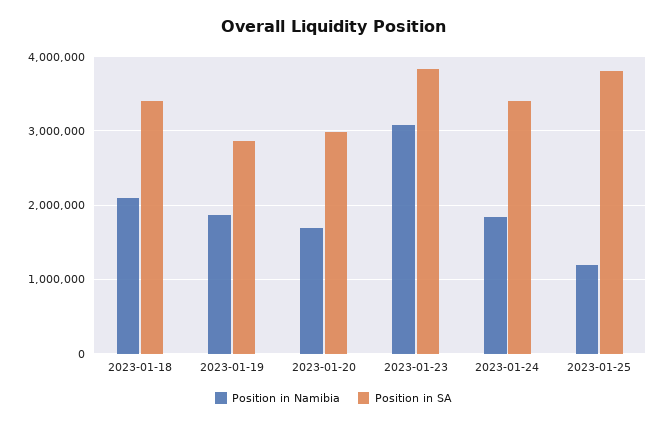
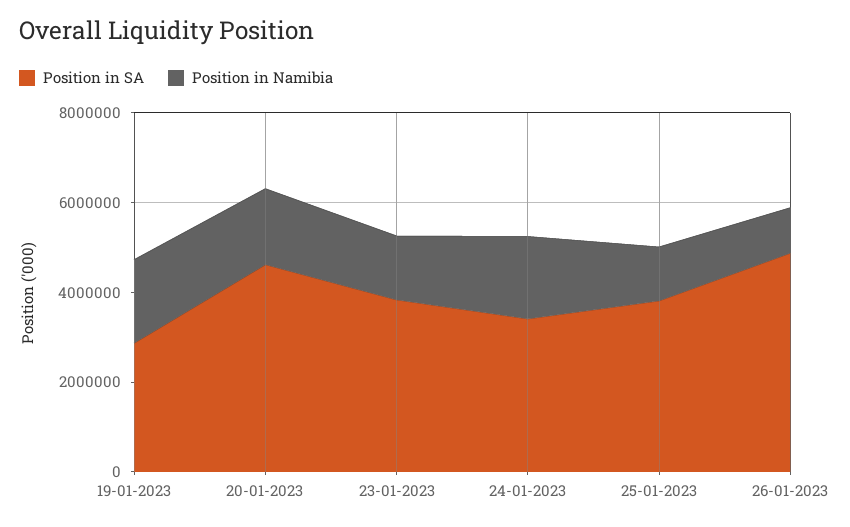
Position in Namibia, 2023-01-18: 2100000 -> none
Position in SA, 2023-01-18: 3400000 -> none
Position in SA, 2023-01-20: 3000000 -> 4500000
Position in Namibia, 2023-01-23: 3100000 -> 1500000
Position in SA, 26-01-2023: none -> 5000000
Position in Namibia, 26-01-2023: none -> 1000000

